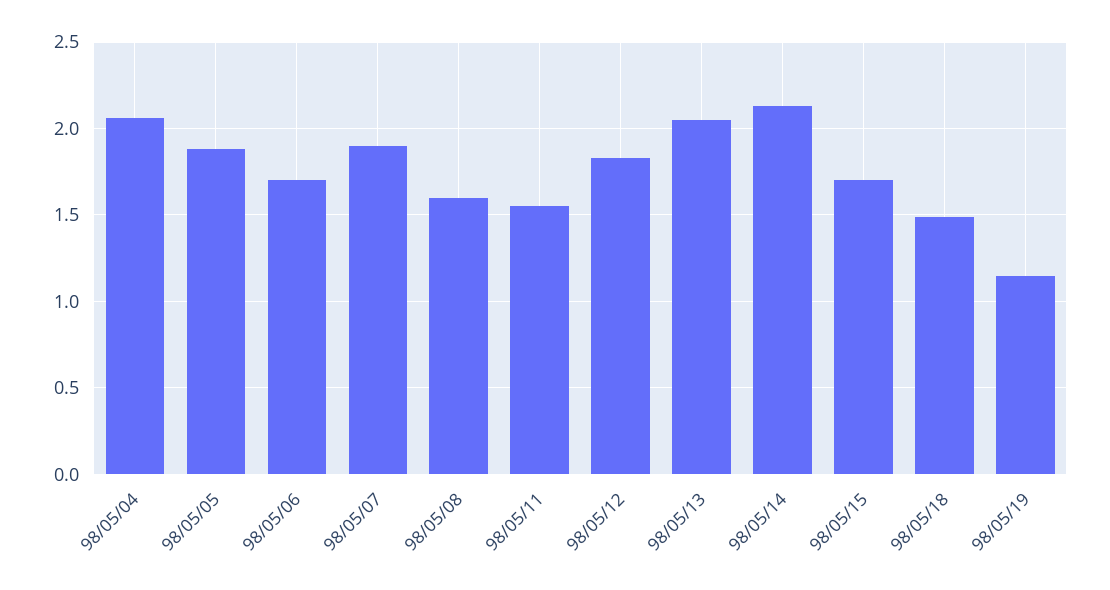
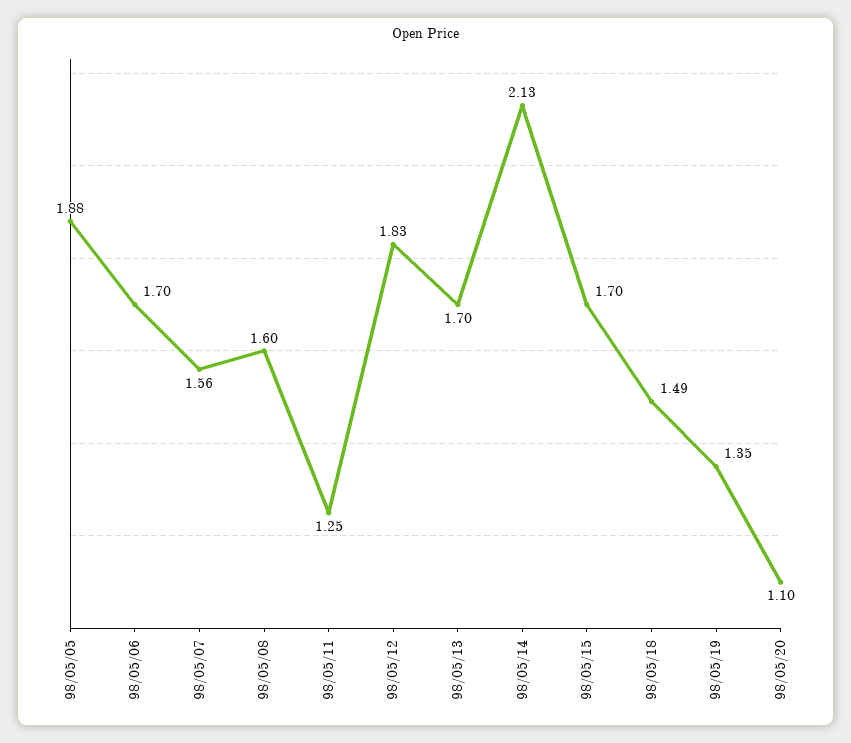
98/05/04: 2.05 -> none
98/05/07: 1.9 -> 1.56
98/05/11: 1.55 -> 1.25
98/05/13: 2.05 -> 1.7
98/05/19: 1.15 -> 1.35
98/05/20: none -> 1.1

